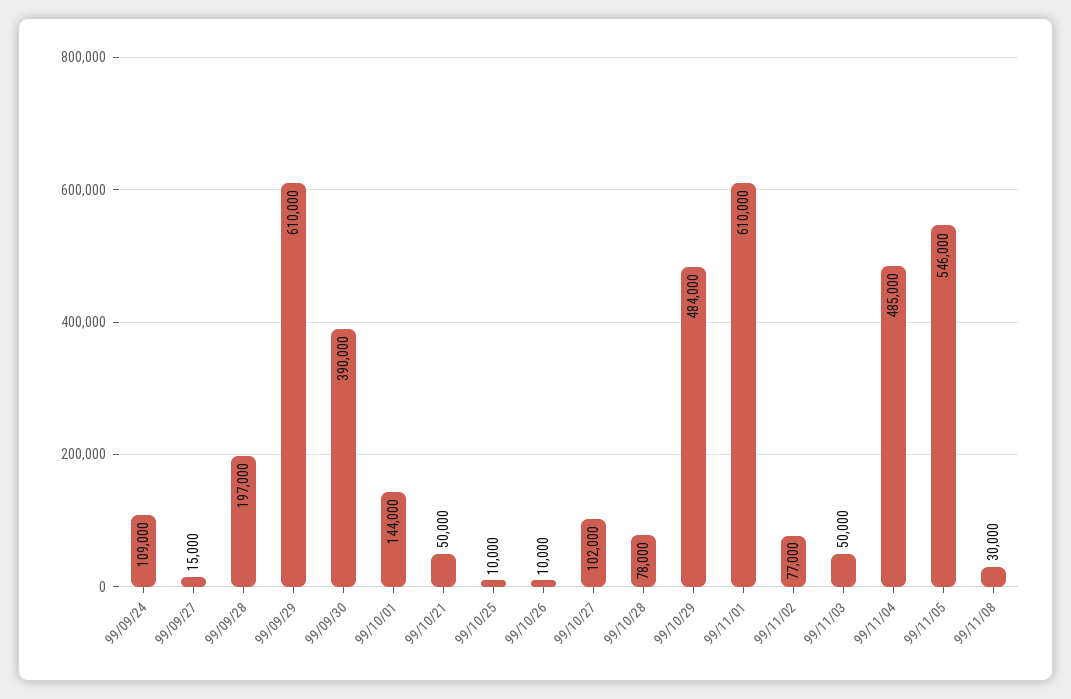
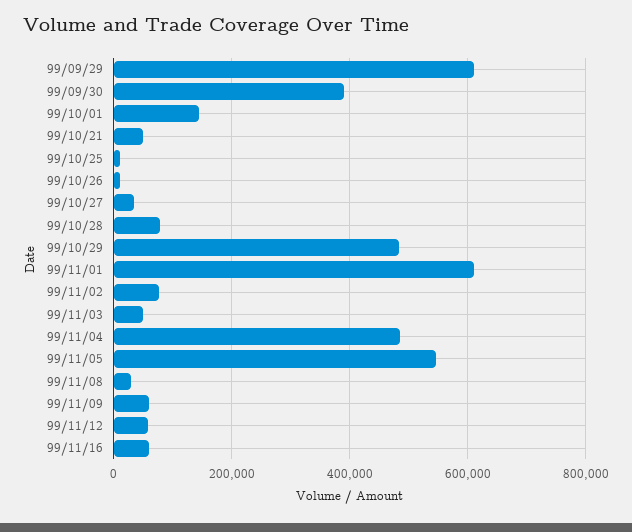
99/09/24: 109000 -> none
99/09/27: 15000 -> none
99/09/28: 197000 -> none
99/10/27: 102000 -> 40000
99/11/09: none -> 60000
99/11/12: none -> 60000
99/11/16: none -> 60000

